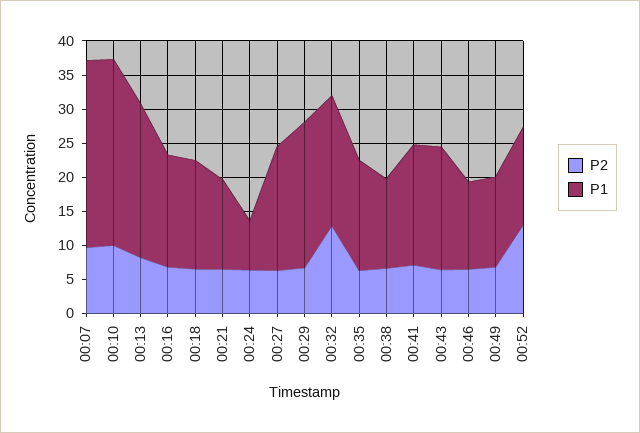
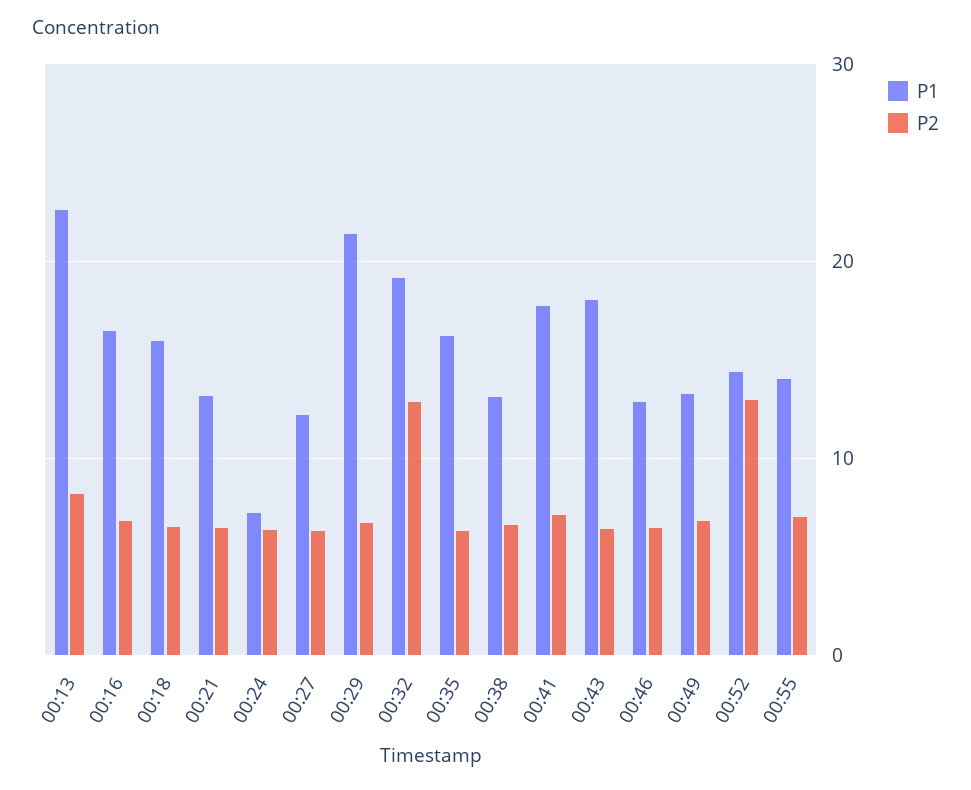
P2, 00:07: 10 -> none
P1, 00:07: 27.5 -> none
P2, 00:10: 10 -> none
P1, 00:10: 27.5 -> none
P1, 00:27: 17.5 -> 12
P1, 00:55: none -> 14
P2, 00:55: none -> 7

